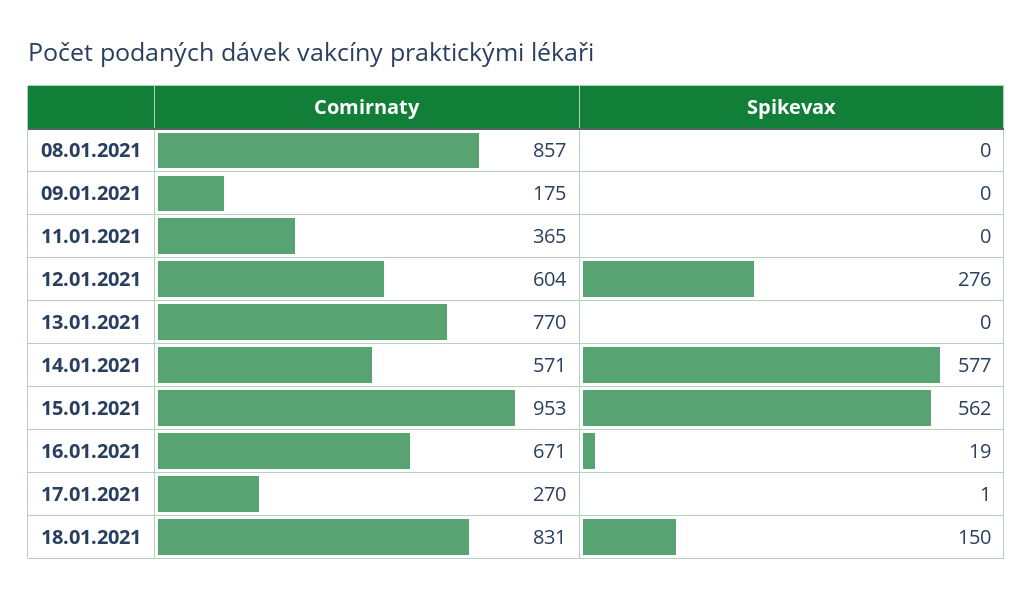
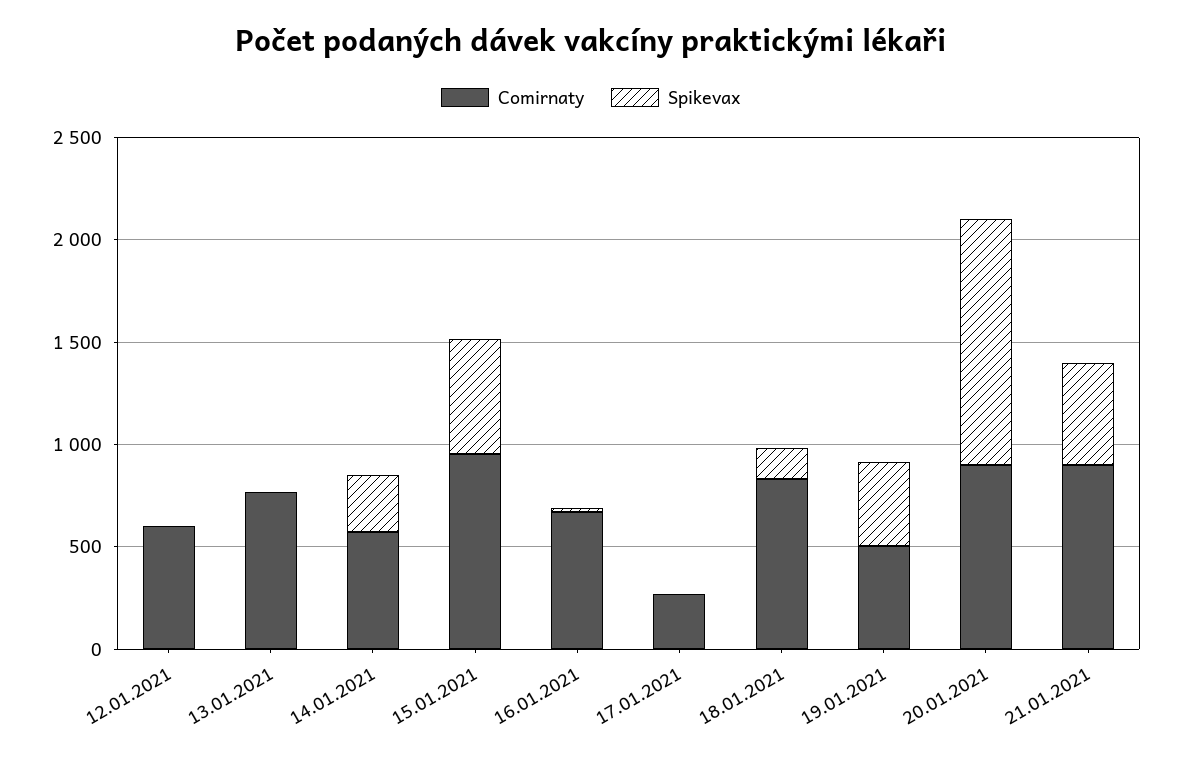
Comirnaty, 08.01.2021: 857 -> none
Spikevax, 08.01.2021: 0 -> none
Comirnaty, 09.01.2021: 175 -> none
Spikevax, 09.01.2021: 0 -> none
Comirnaty, 11.01.2021: 365 -> none
Spikevax, 11.01.2021: 0 -> none
Spikevax, 12.01.2021: 276 -> 0
Spikevax, 14.01.2021: 577 -> 300
Comirnaty, 19.01.2021: none -> 500
Spikevax, 19.01.2021: none -> 400
Comirnaty, 20.01.2021: none -> 900
Spikevax, 20.01.2021: none -> 1200
Comirnaty, 21.01.2021: none -> 900
Spikevax, 21.01.2021: none -> 500

